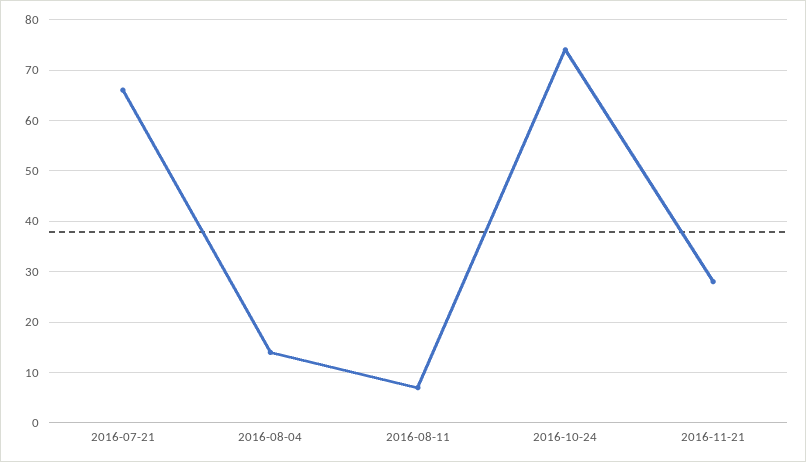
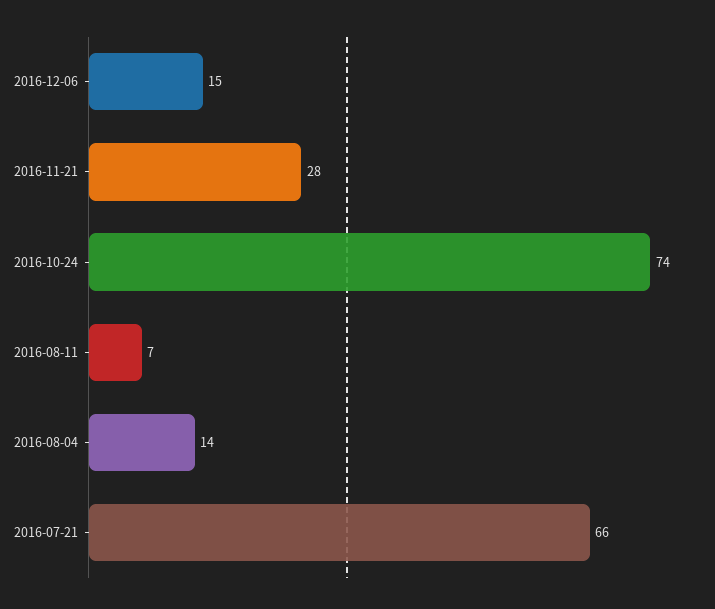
2016-12-06: none -> 15

